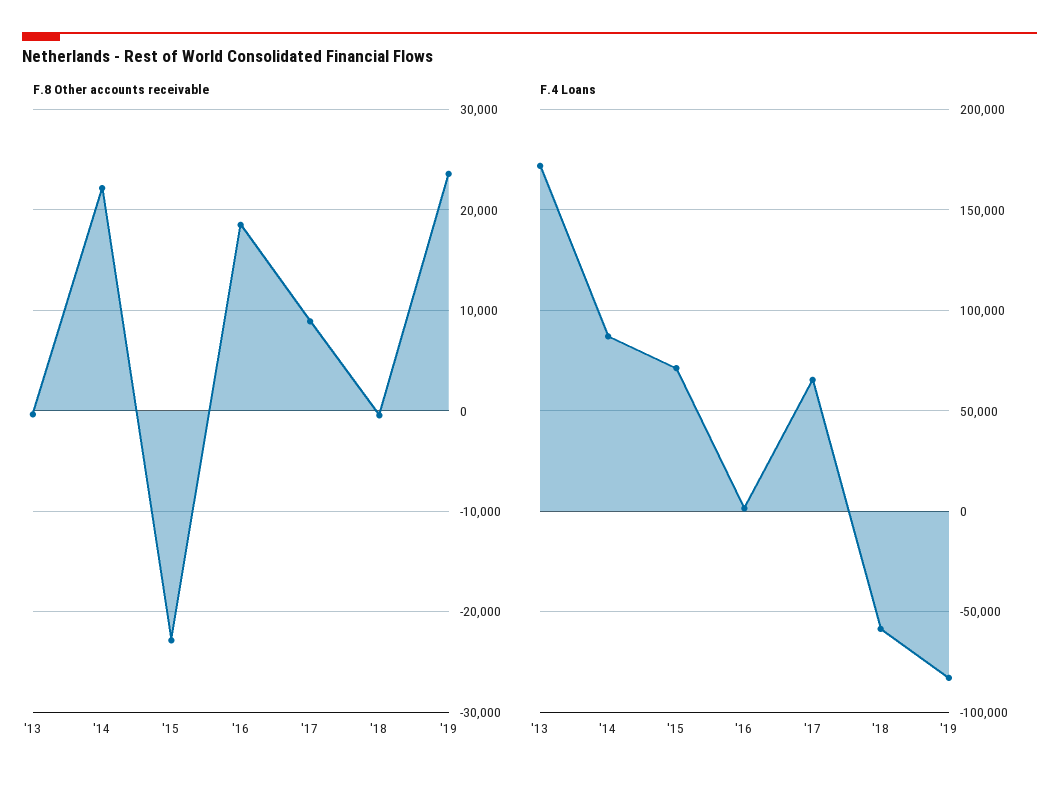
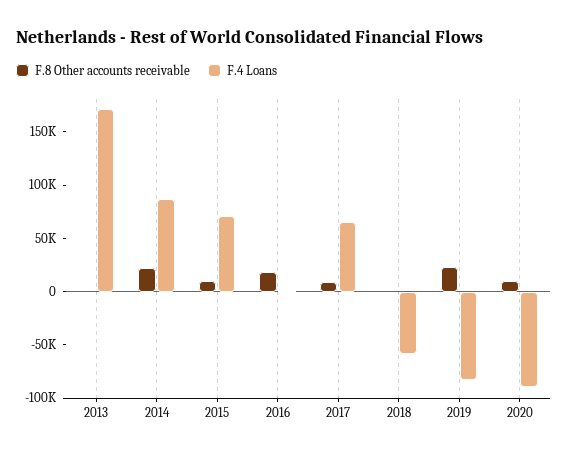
F.8 Other accounts receivable, '15: -23000 -> 10000
F.8 Other accounts receivable, 2020: none -> 10000
F.4 Loans, 2020: none -> -90000

